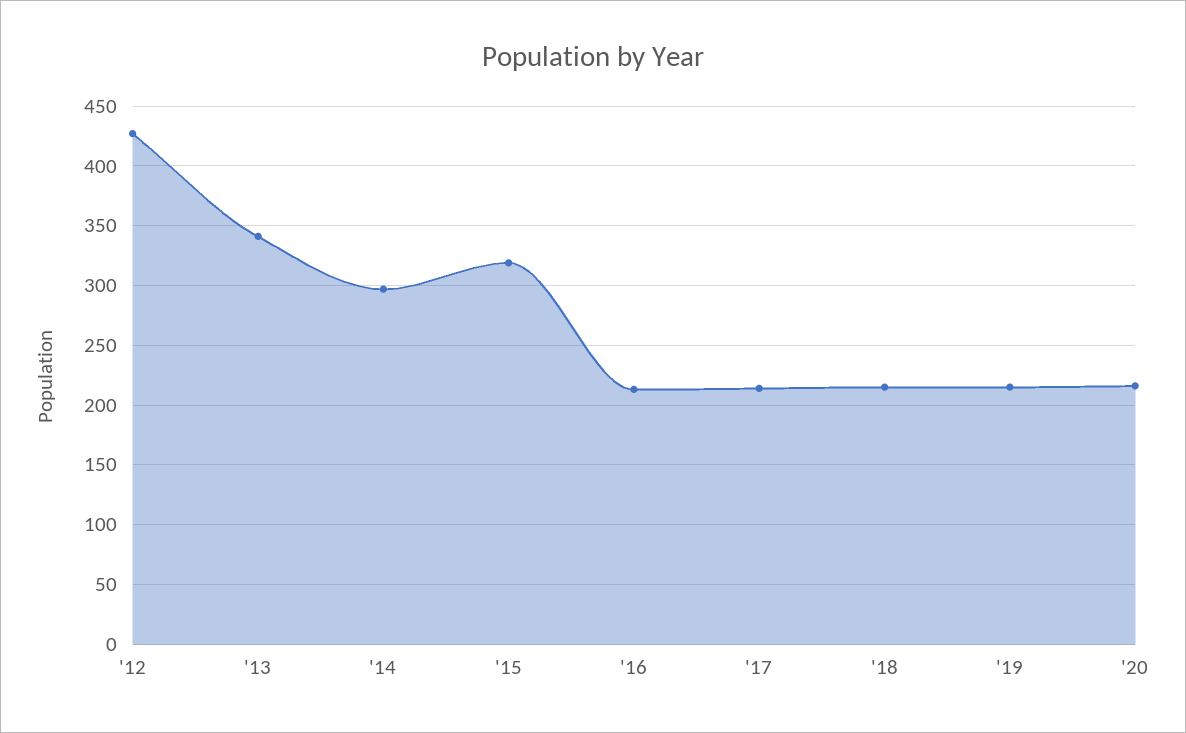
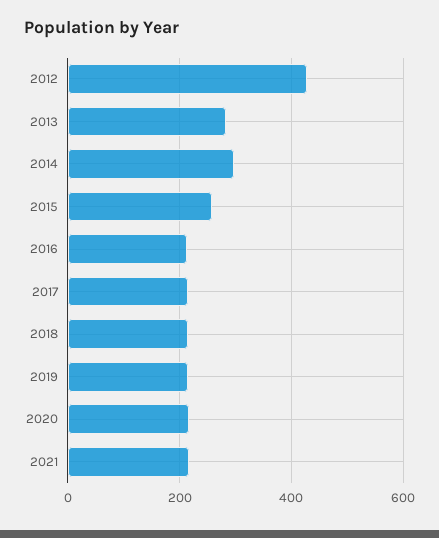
'13: 340 -> 280
'15: 320 -> 260
2021: none -> 220

